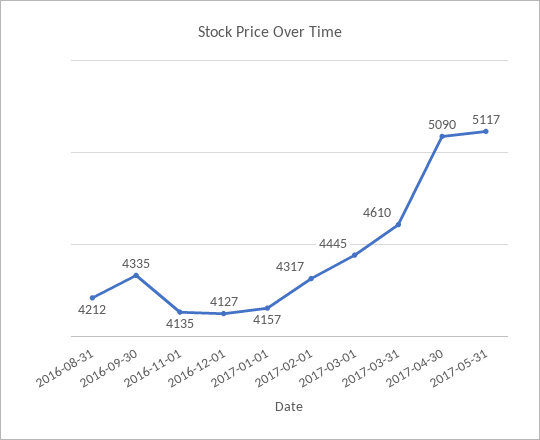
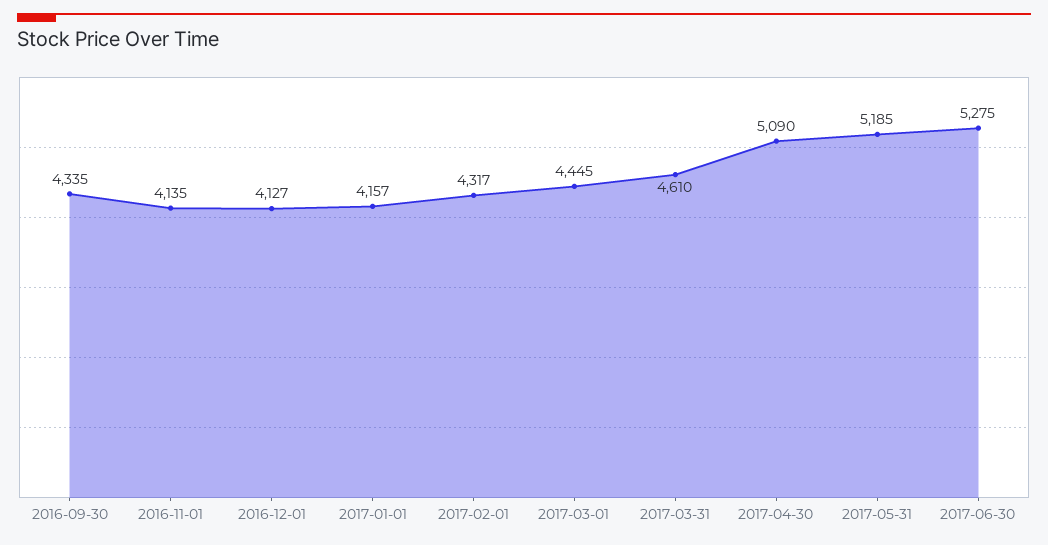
2016-08-31: 4212 -> none
2017-05-31: 5117 -> 5185
2017-06-30: none -> 5275

